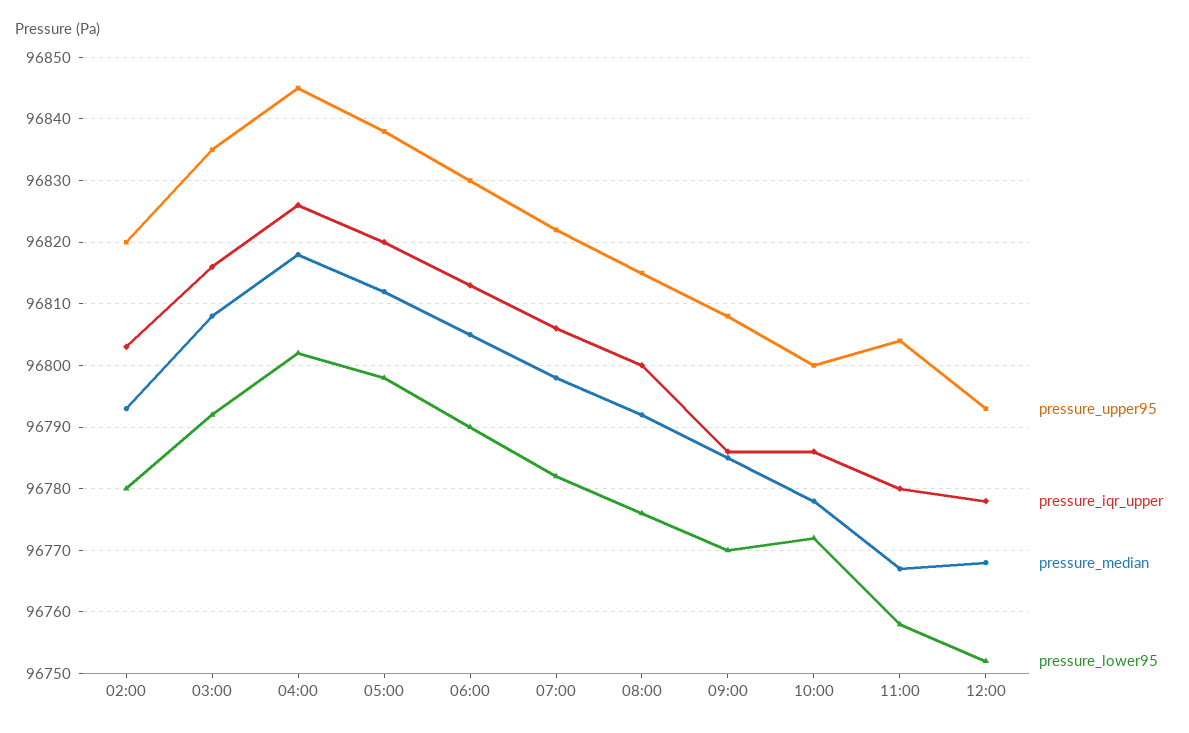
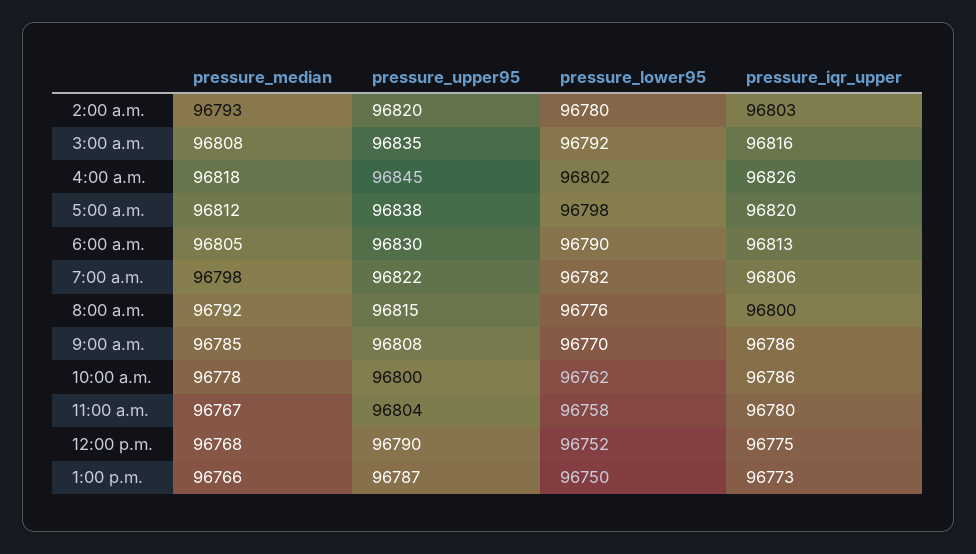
pressure_lower95, 10:00: 96772 -> 96762
pressure_upper95, 12:00: 96793 -> 96790
pressure_iqr_upper, 12:00: 96778 -> 96775
pressure_median, 1:00 p.m.: none -> 96766
pressure_upper95, 1:00 p.m.: none -> 96787
pressure_lower95, 1:00 p.m.: none -> 96750
pressure_iqr_upper, 1:00 p.m.: none -> 96773

